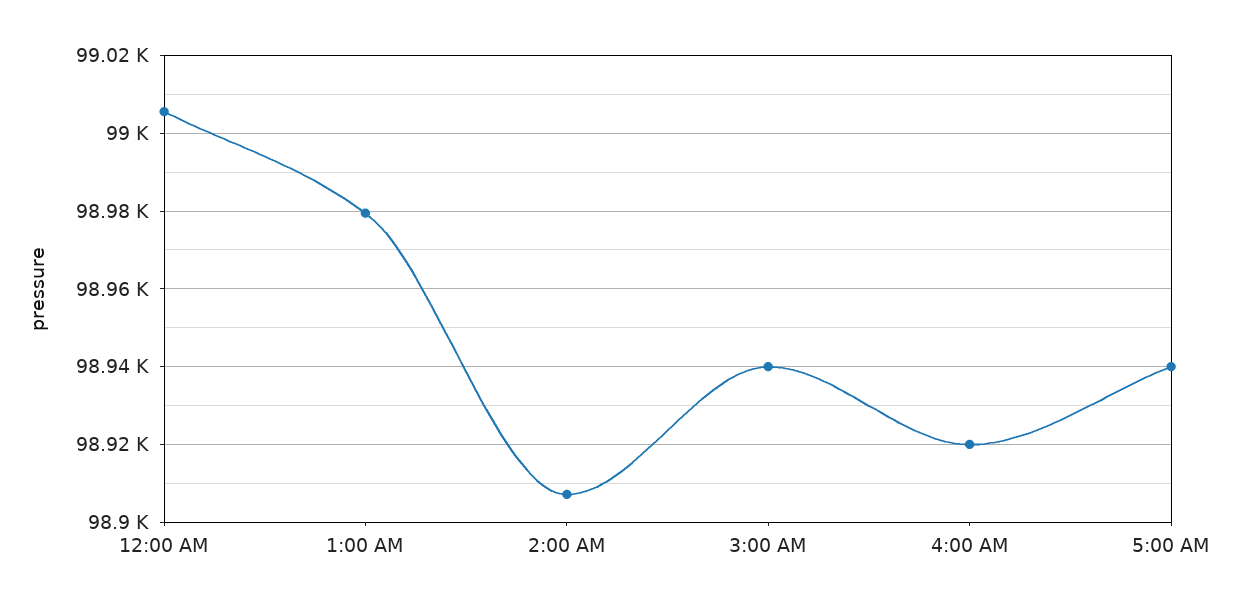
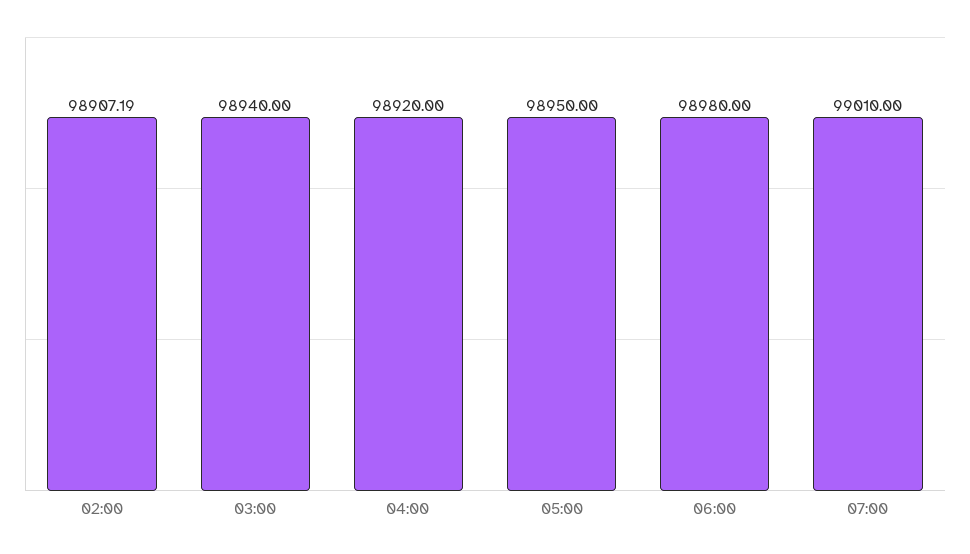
12:00 AM: 99006 -> none
1:00 AM: 98980 -> none
5:00 AM: 98940 -> 98950
06:00: none -> 98980
07:00: none -> 99010

